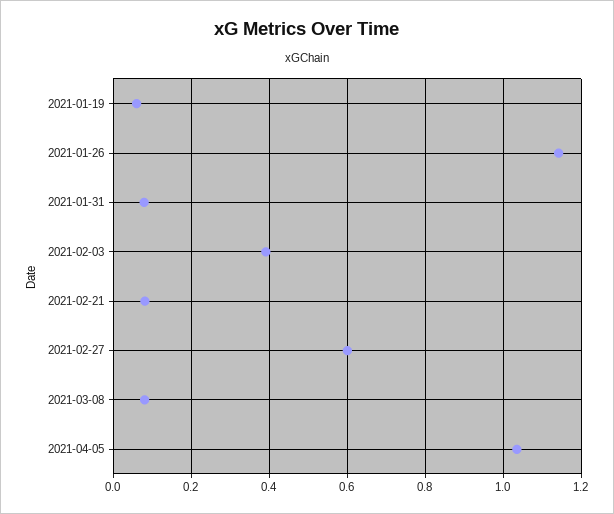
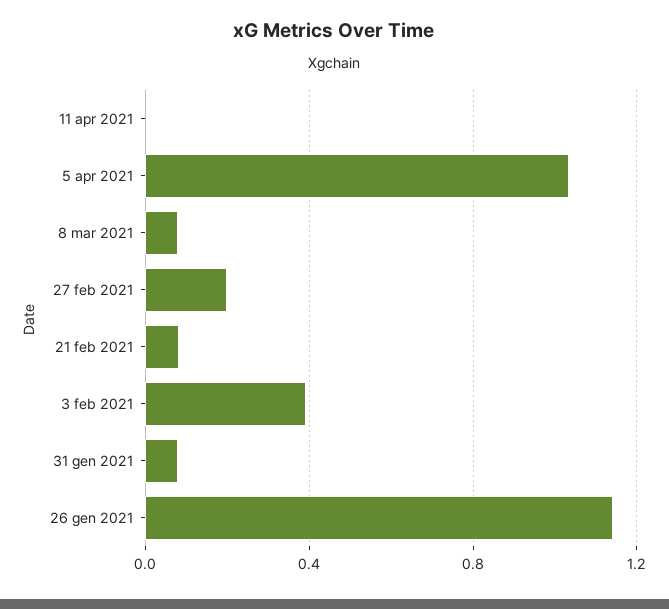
2021-01-19: 0.06 -> none
2021-02-27: 0.6 -> 0.2
11 apr 2021: none -> 0

